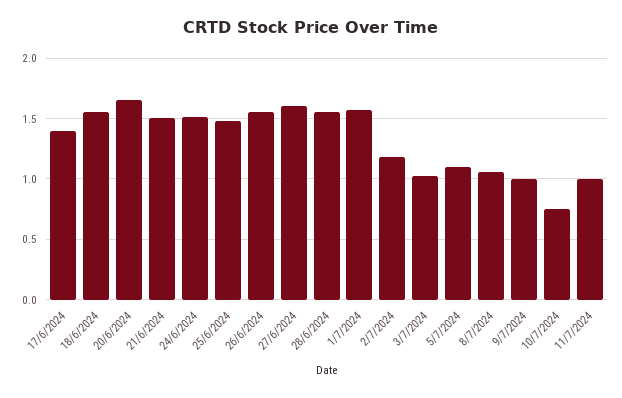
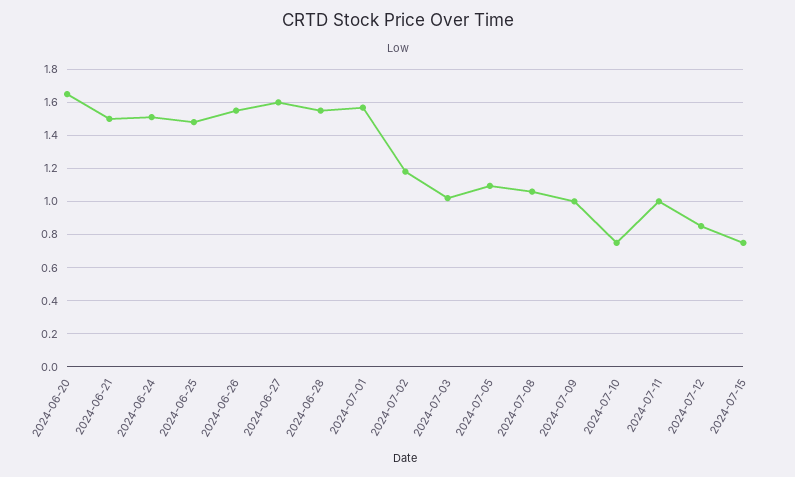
17/6/2024: 1.4 -> none
18/6/2024: 1.55 -> none
2024-07-12: none -> 0.85
2024-07-15: none -> 0.75

